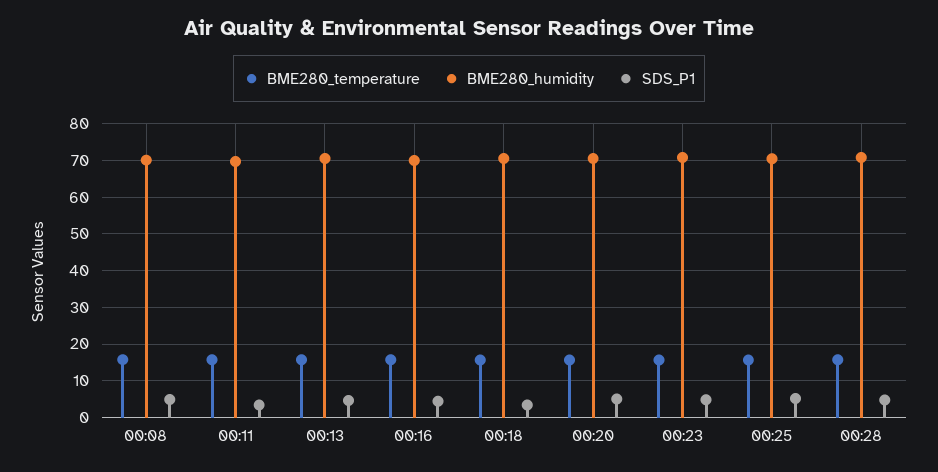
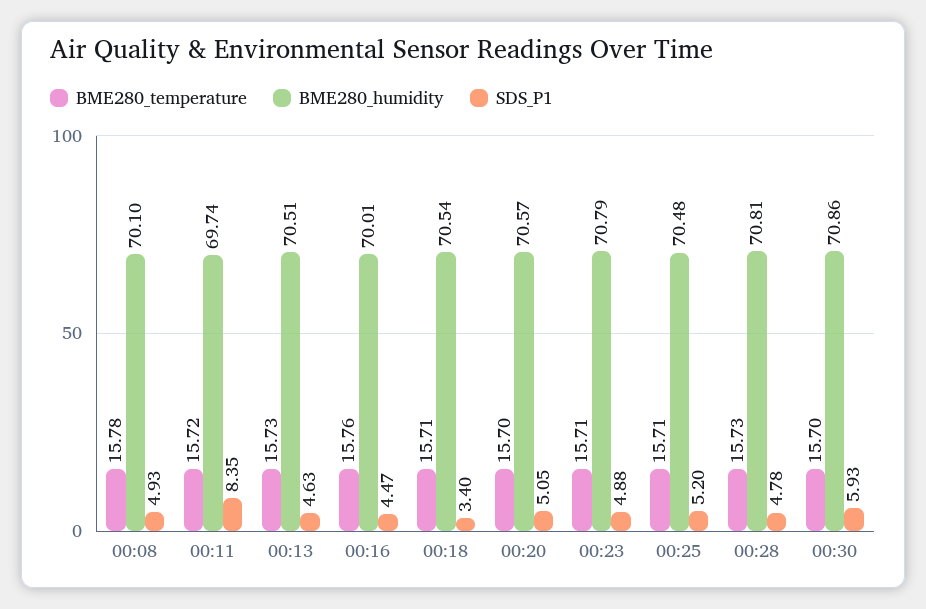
SDS_P1, 00:11: 4 -> 8.35
BME280_temperature, 00:30: none -> 15.7
BME280_humidity, 00:30: none -> 70.86
SDS_P1, 00:30: none -> 5.93

